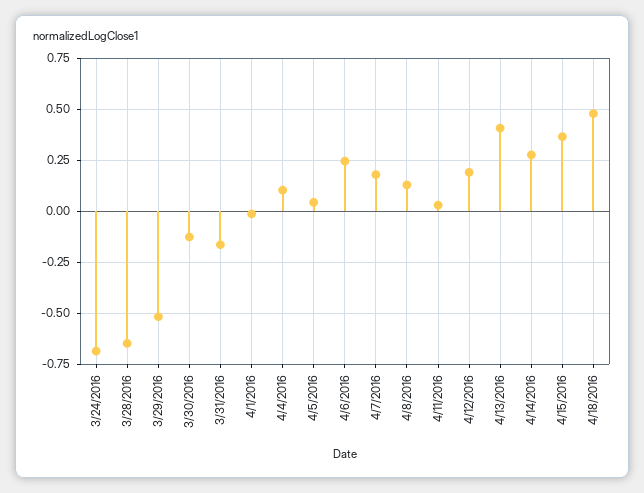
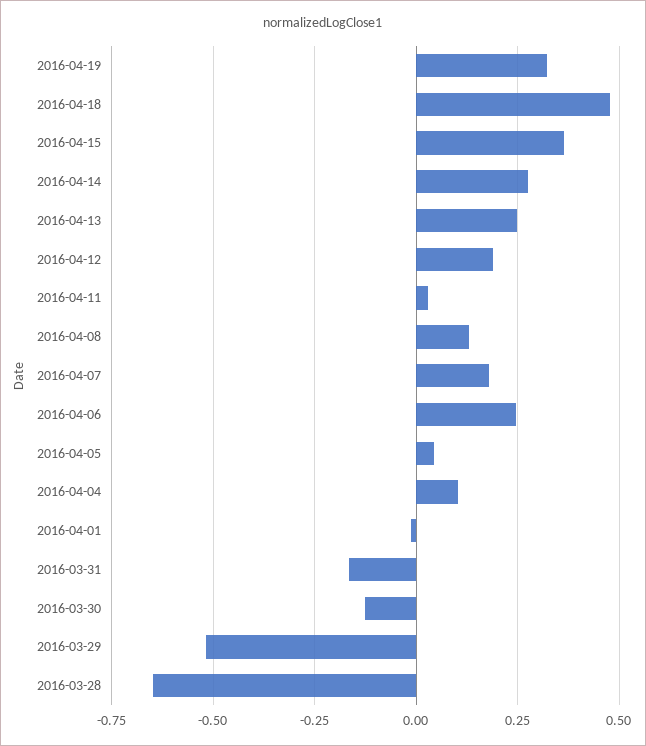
3/24/2016: -0.7 -> none
4/13/2016: 0.4 -> 0.25
2016-04-19: none -> 0.325

